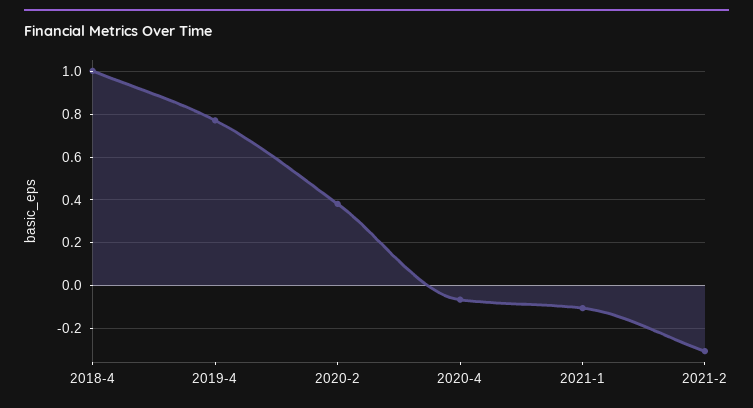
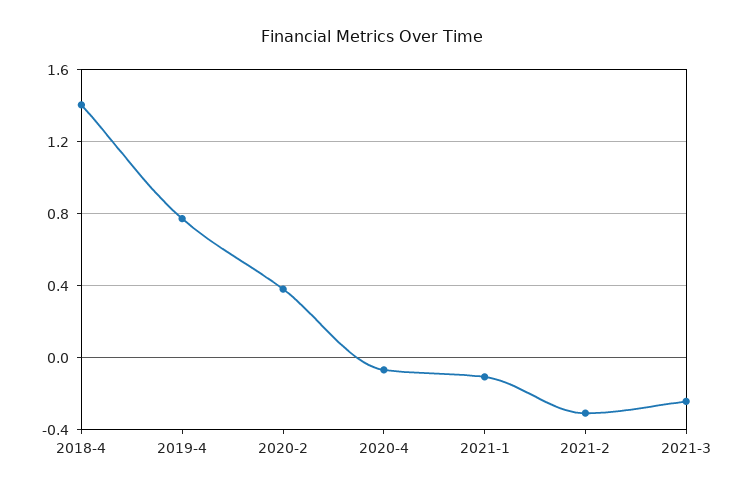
2018-4: 1 -> 1.4
2021-3: none -> -0.25

